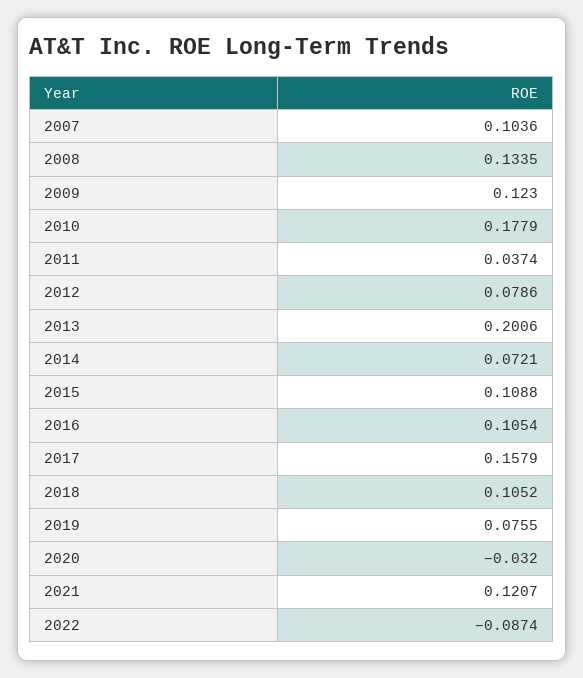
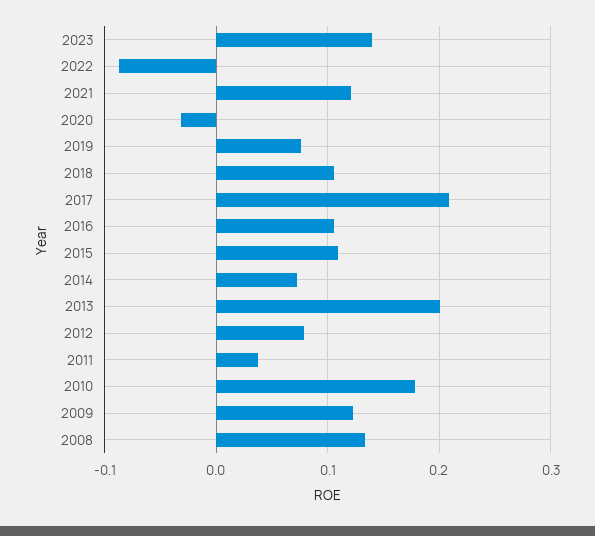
2007: 0.1036 -> none
2017: 0.1579 -> 0.21
2023: none -> 0.14

